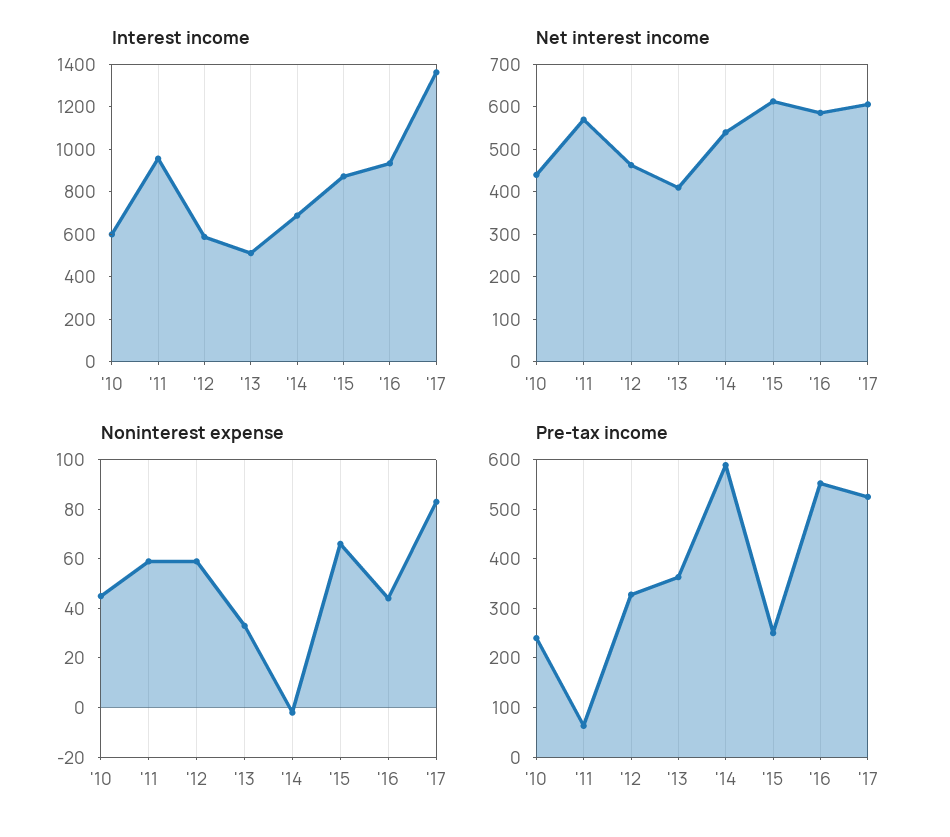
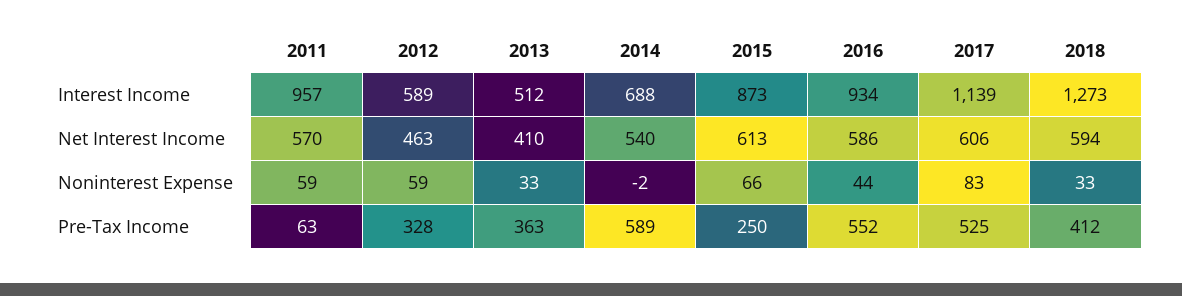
Interest income, '10: 600 -> none
Interest income, '17: 1350 -> 1139
Net interest income, '10: 440 -> none
Noninterest expense, '10: 45 -> none
Pre-tax income, '10: 240 -> none
Interest income, 2018: none -> 1273
Net interest income, 2018: none -> 594
Noninterest expense, 2018: none -> 33
Pre-tax income, 2018: none -> 412

